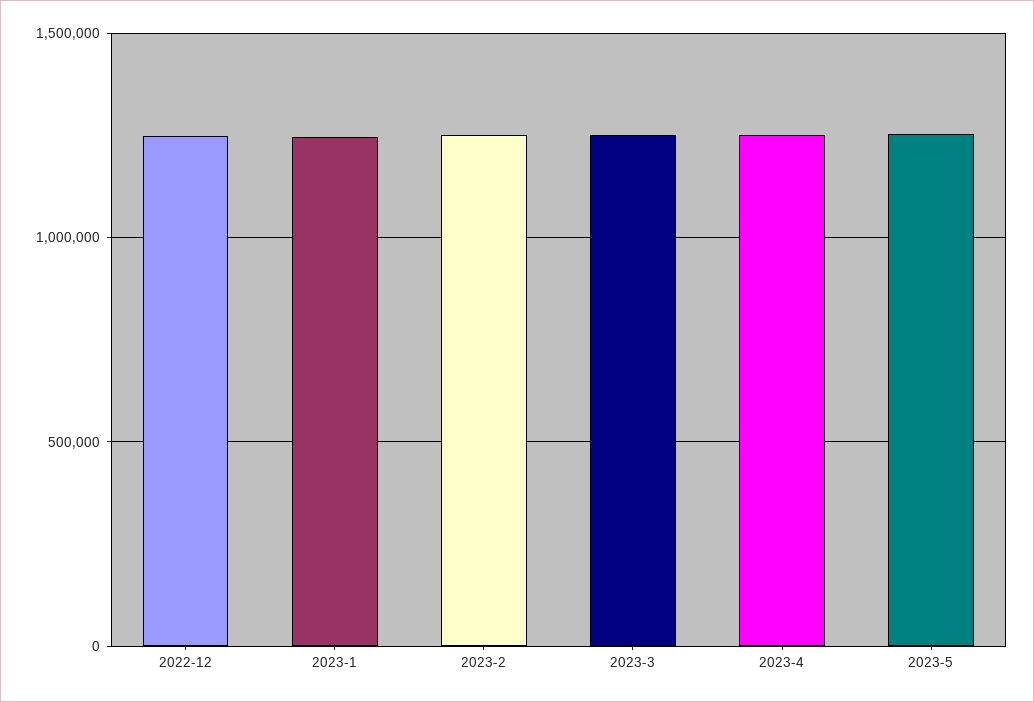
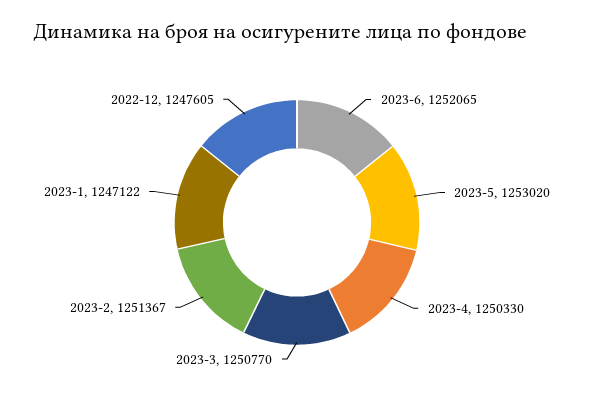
2023-6: none -> 1252065

